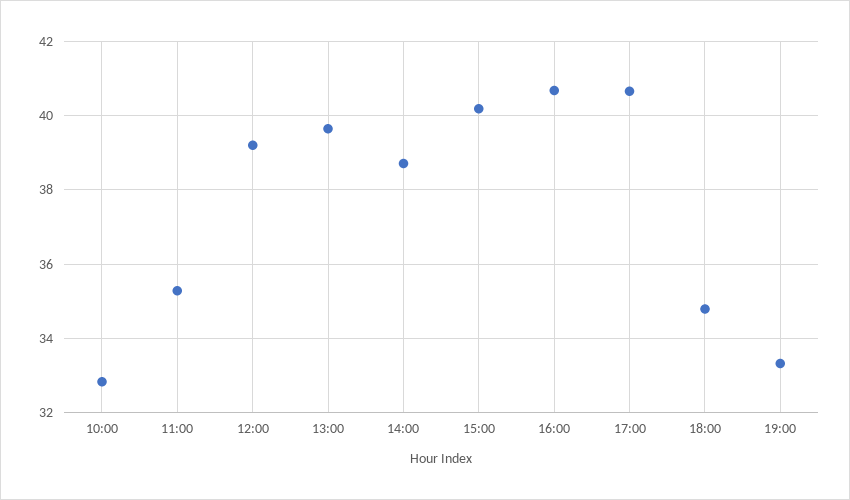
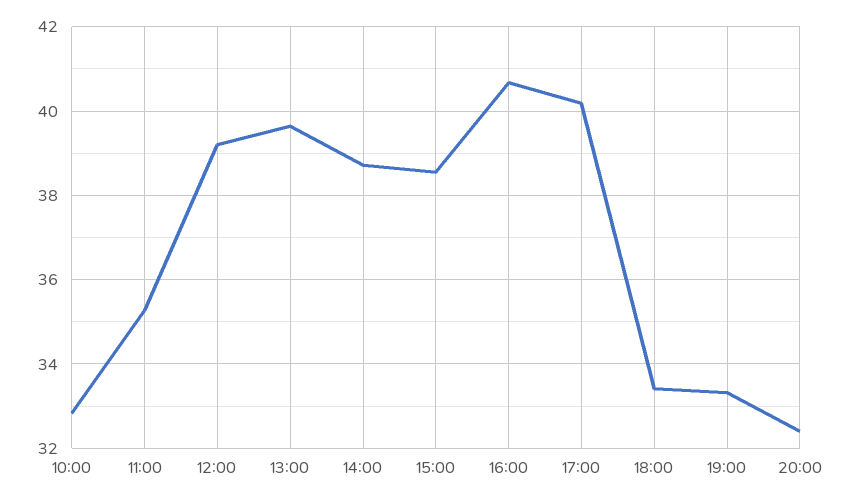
15:00: 40.2 -> 38.6
17:00: 40.6 -> 40.2
18:00: 34.8 -> 33.4
20:00: none -> 32.4

